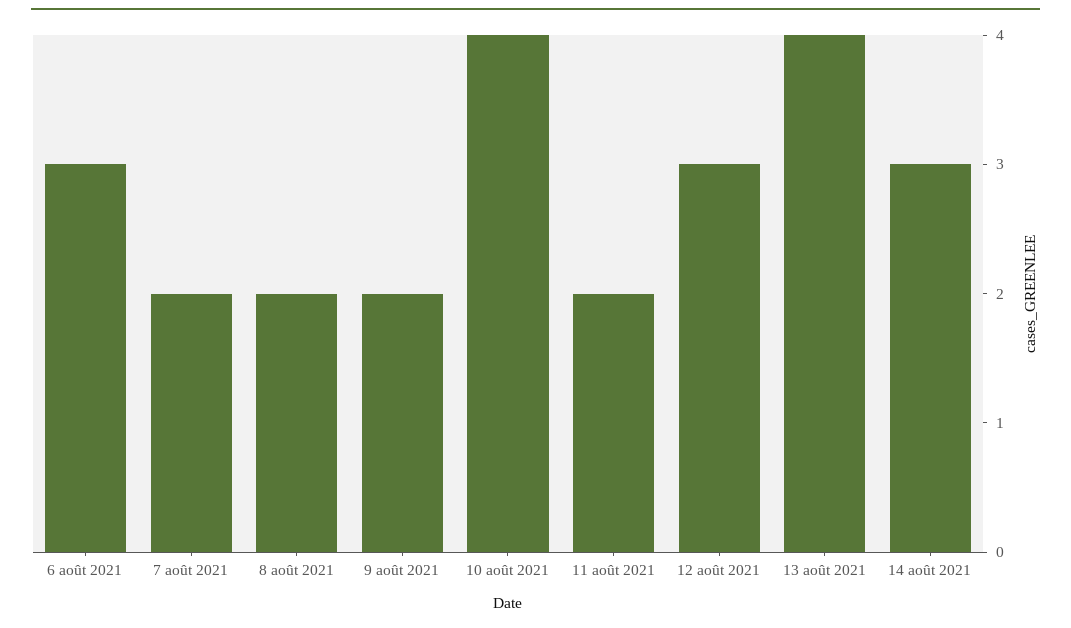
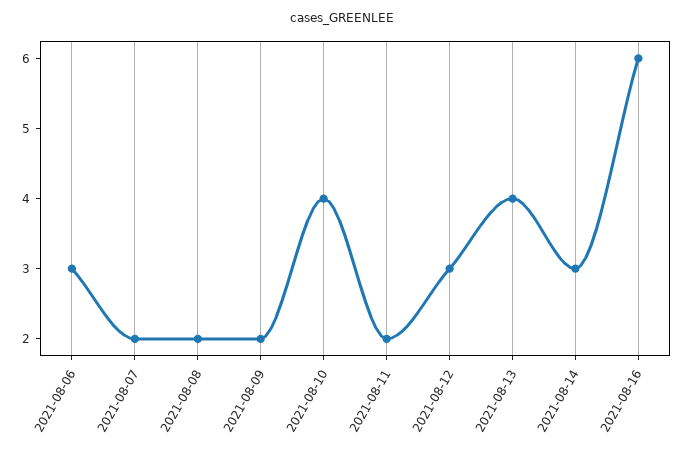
2021-08-16: none -> 6

